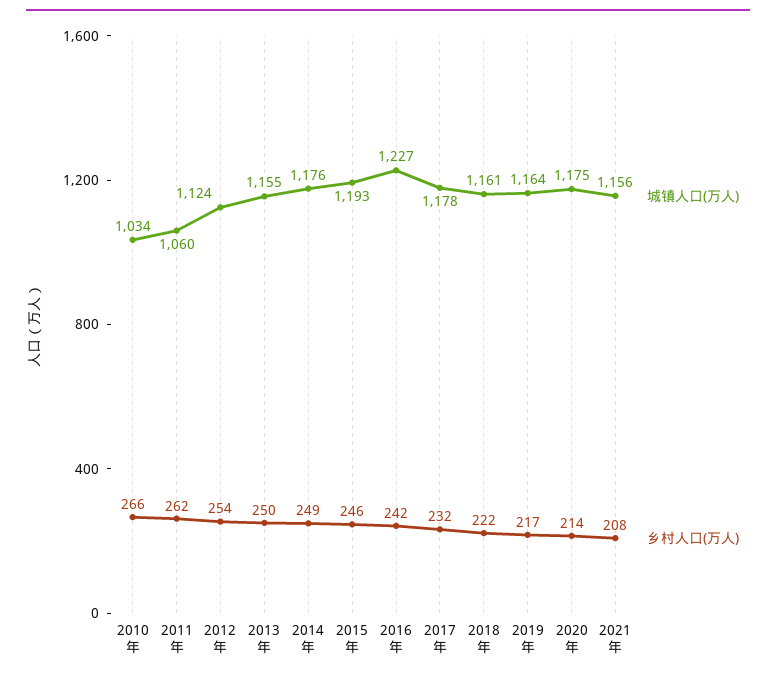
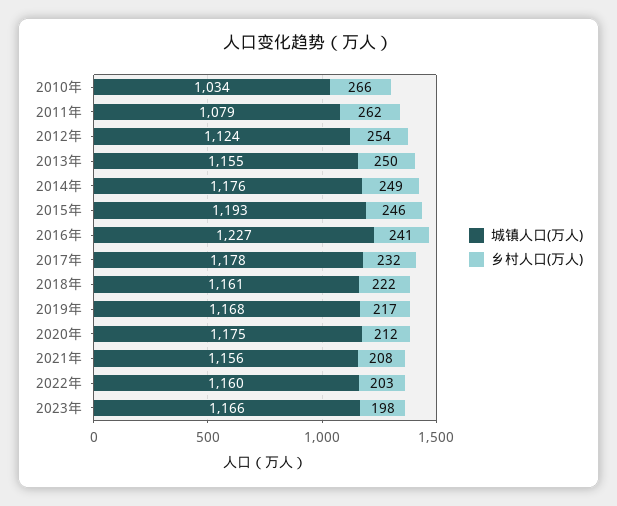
城镇人口(万人), 2011年: 1060 -> 1079
乡村人口(万人), 2016年: 242 -> 241
城镇人口(万人), 2019年: 1164 -> 1168
乡村人口(万人), 2020年: 214 -> 212
城镇人口(万人), 2022年: none -> 1160
乡村人口(万人), 2022年: none -> 203
城镇人口(万人), 2023年: none -> 1166
乡村人口(万人), 2023年: none -> 198

